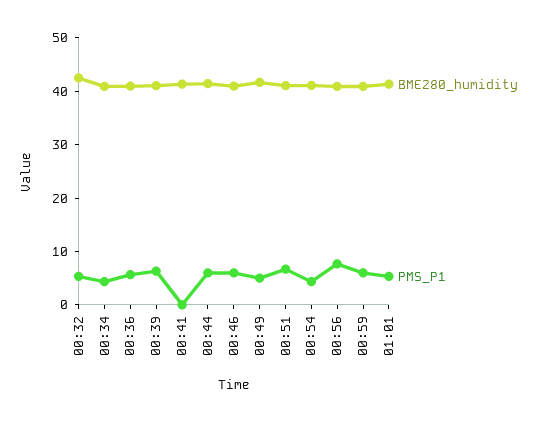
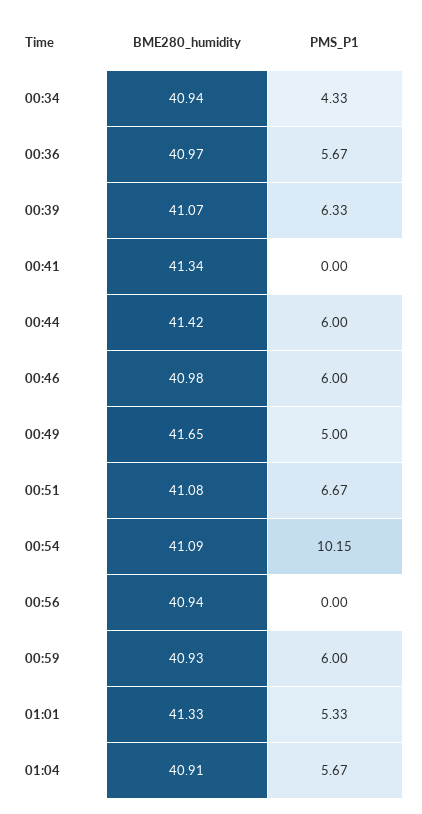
BME280_humidity, 00:32: 42 -> none
PMS_P1, 00:32: 6 -> none
PMS_P1, 00:54: 4 -> 10.15
PMS_P1, 00:56: 8 -> 0
BME280_humidity, 01:04: none -> 40.91
PMS_P1, 01:04: none -> 5.67

